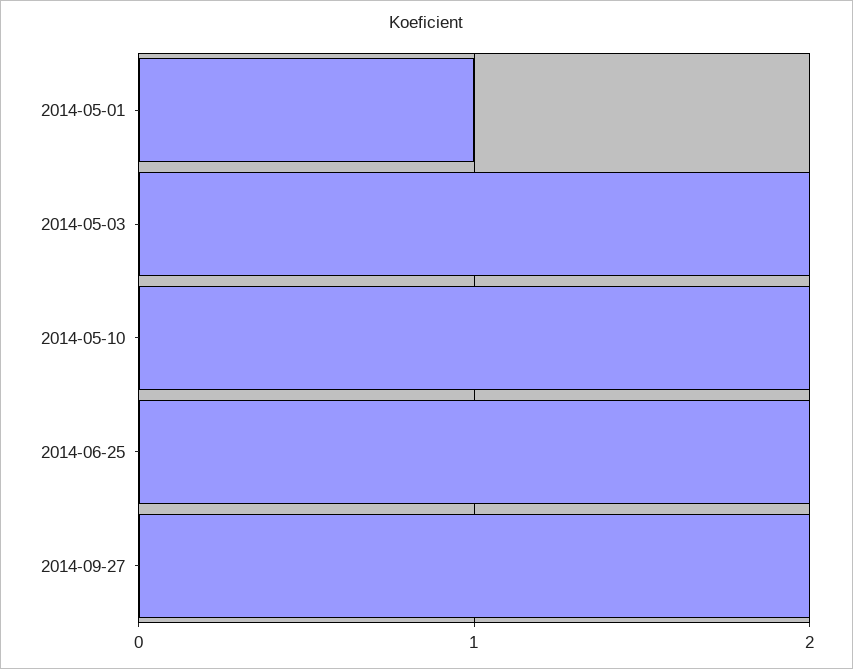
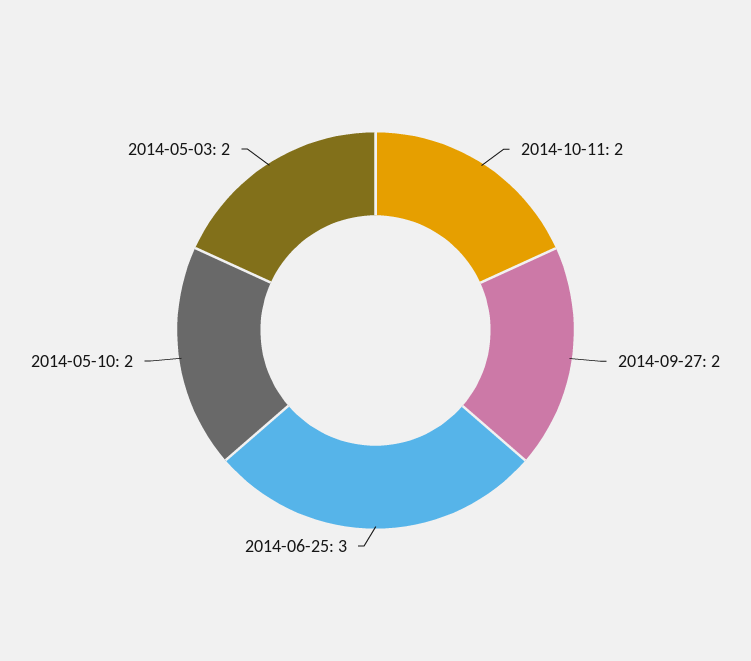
2014-05-01: 1 -> none
2014-06-25: 2 -> 3
2014-10-11: none -> 2

